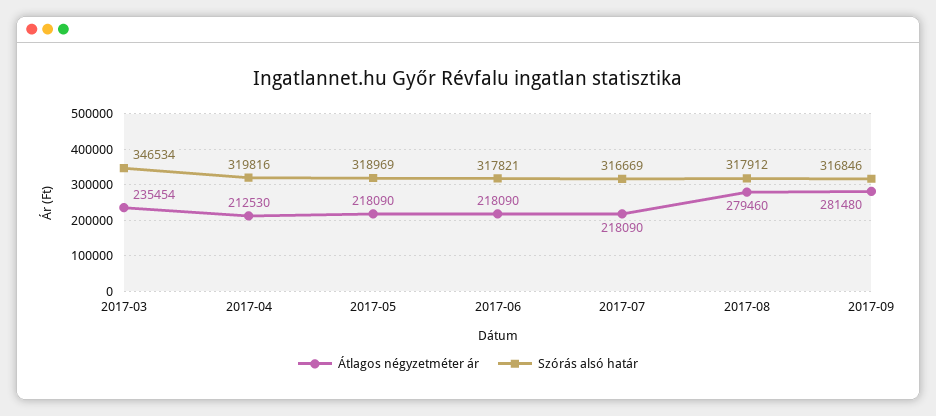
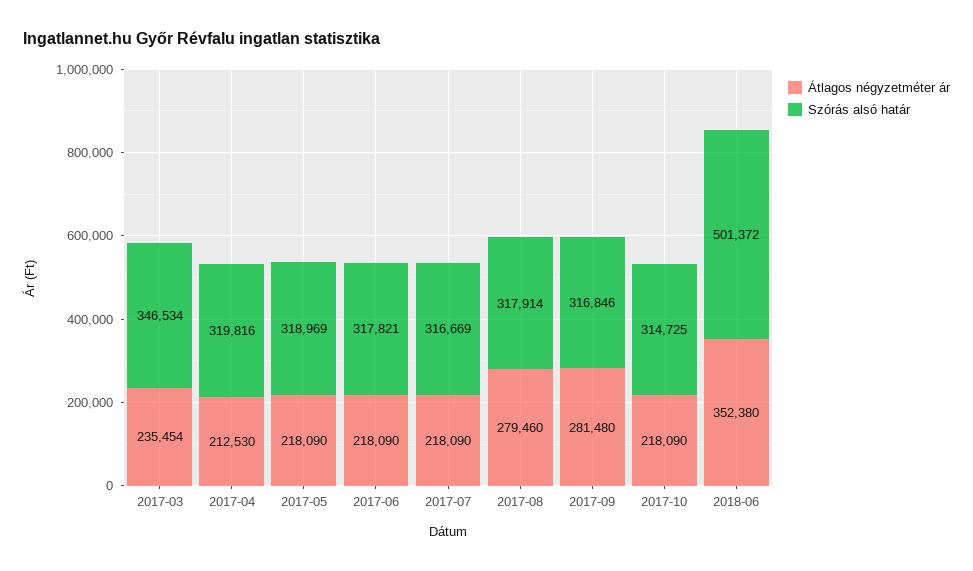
Szórás alsó határ, 2017-08: 317912 -> 317914
Átlagos négyzetméter ár, 2017-10: none -> 218090
Szórás alsó határ, 2017-10: none -> 314725
Átlagos négyzetméter ár, 2018-06: none -> 352380
Szórás alsó határ, 2018-06: none -> 501372

